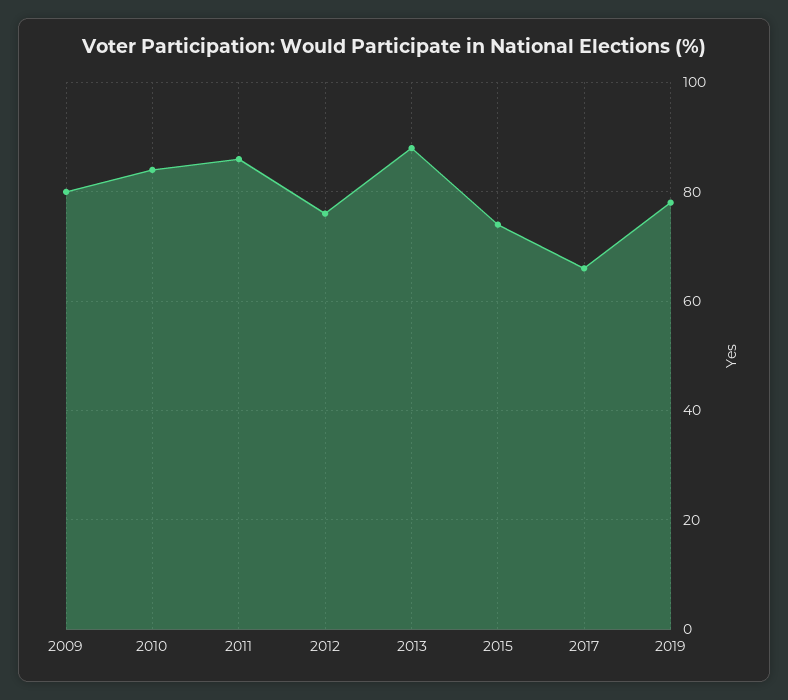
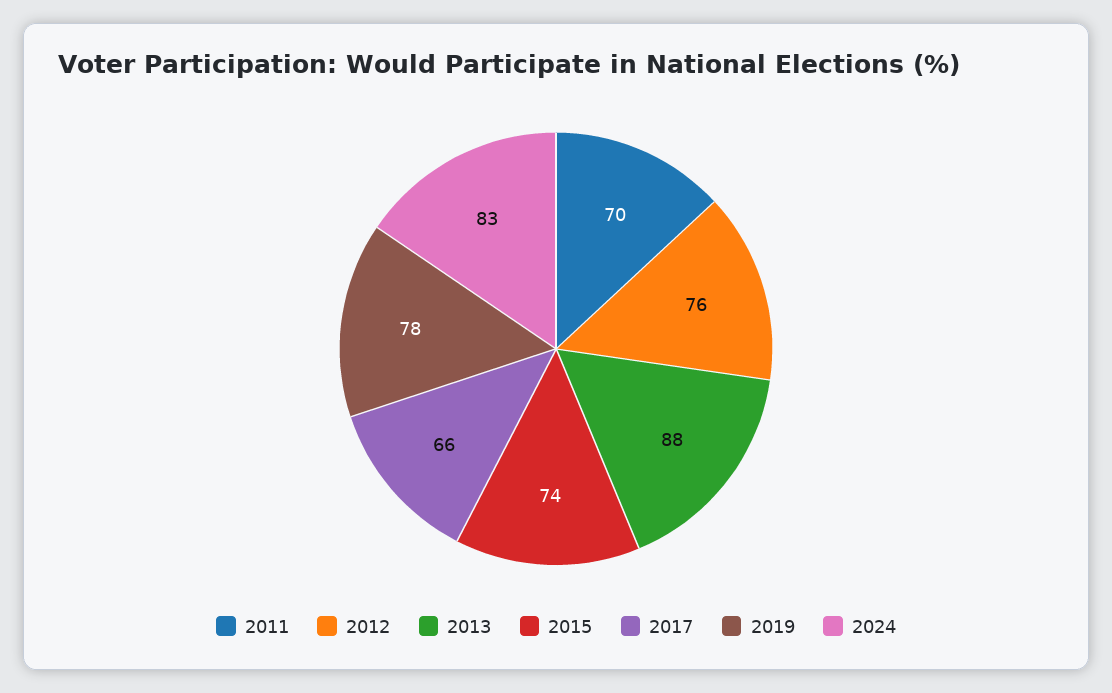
2009: 80 -> none
2010: 85 -> none
2011: 85 -> 70
2024: none -> 83

